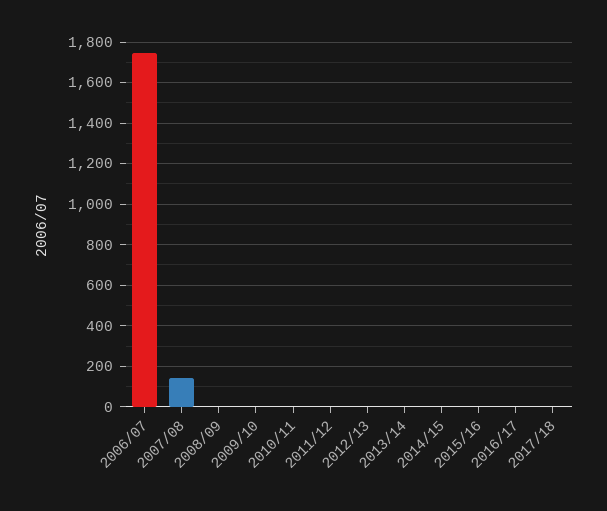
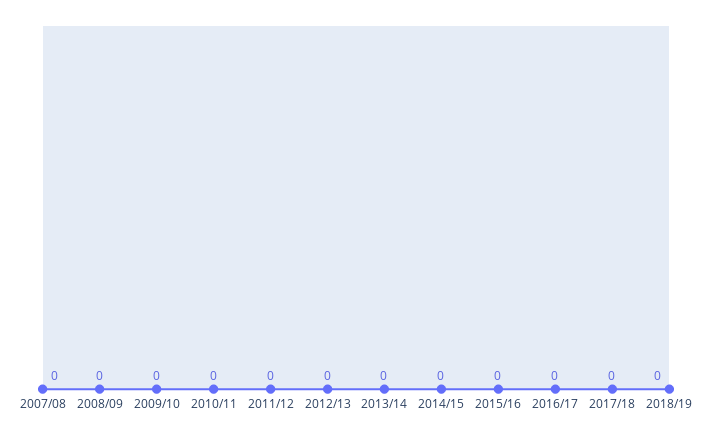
2006/07: 1750 -> none
2007/08: 150 -> 0
2018/19: none -> 0

